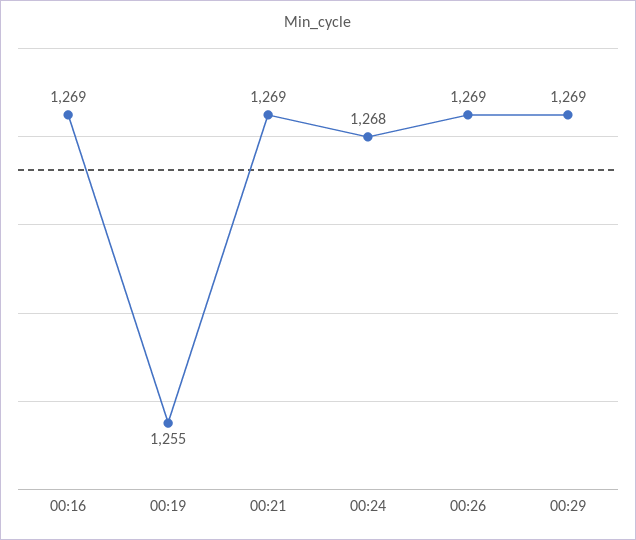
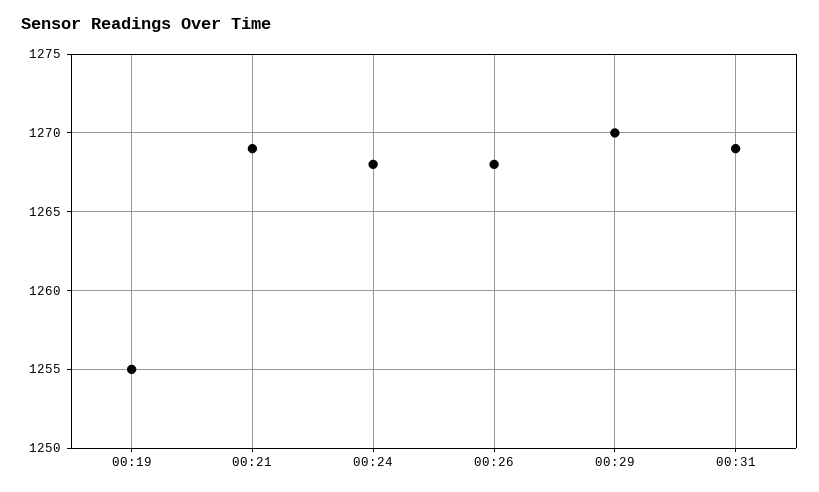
00:16: 1269 -> none
00:26: 1269 -> 1268
00:29: 1269 -> 1270
00:31: none -> 1269

